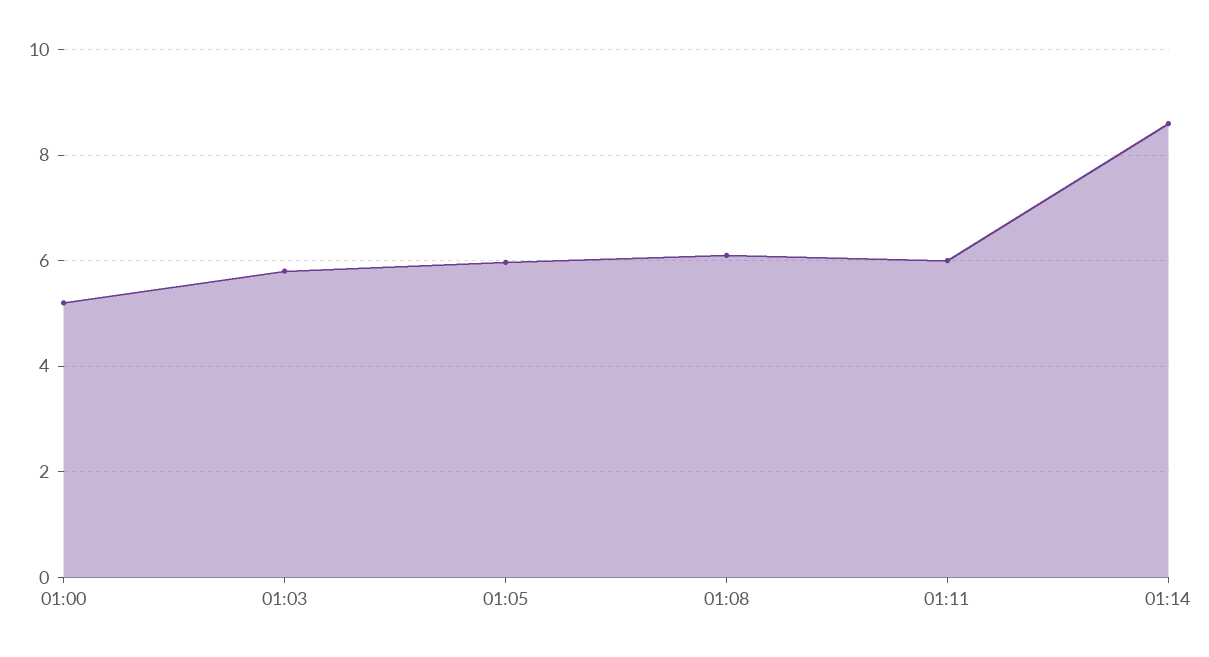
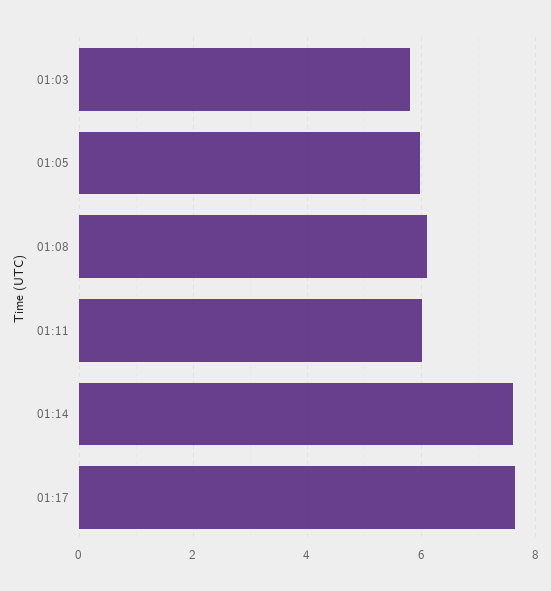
01:00: 5.2 -> none
01:14: 8.6 -> 7.6
01:17: none -> 7.6

